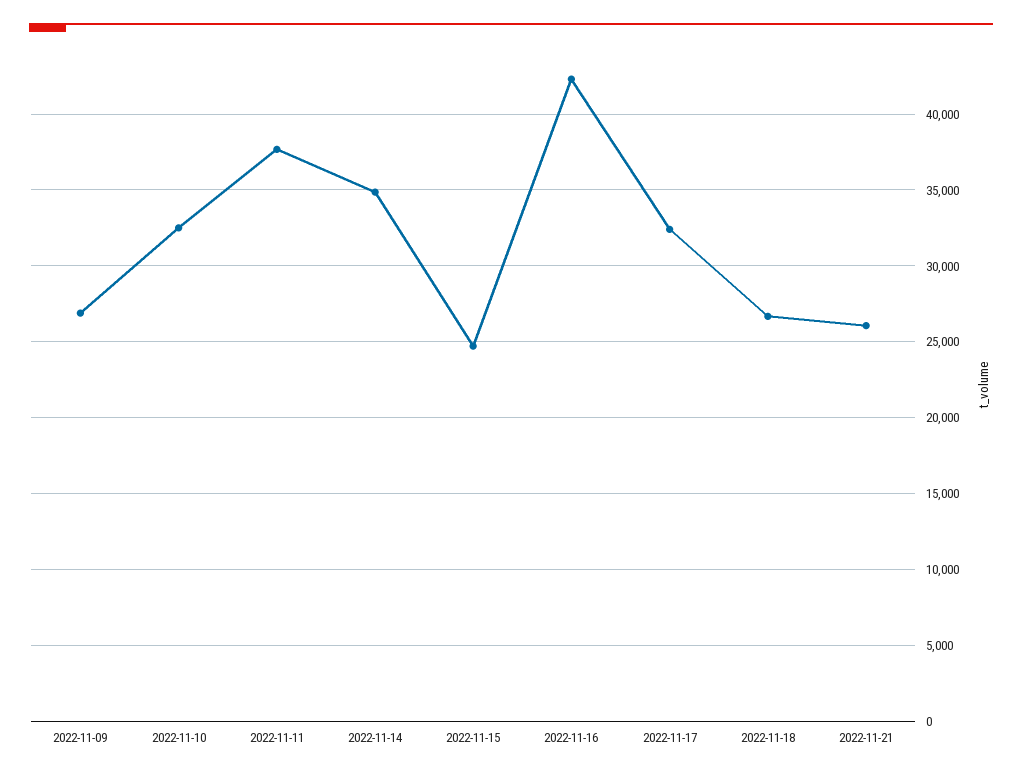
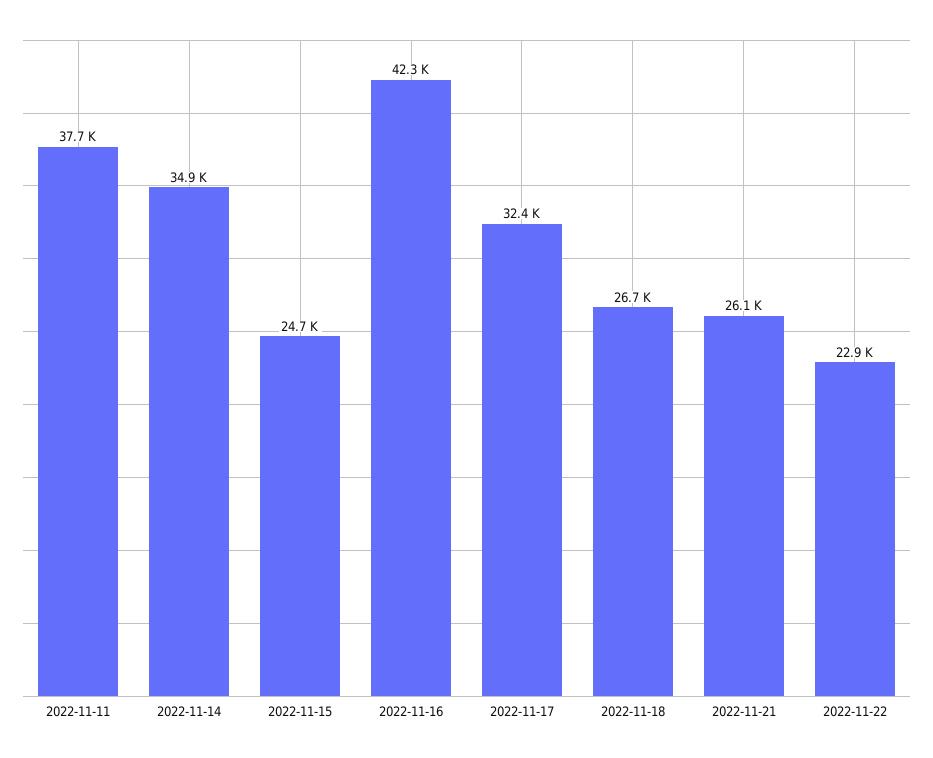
2022-11-09: 27000 -> none
2022-11-10: 32500 -> none
2022-11-22: none -> 22900

